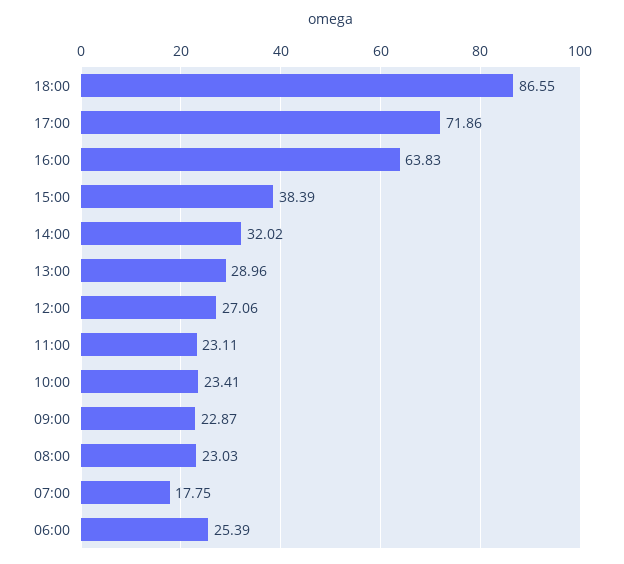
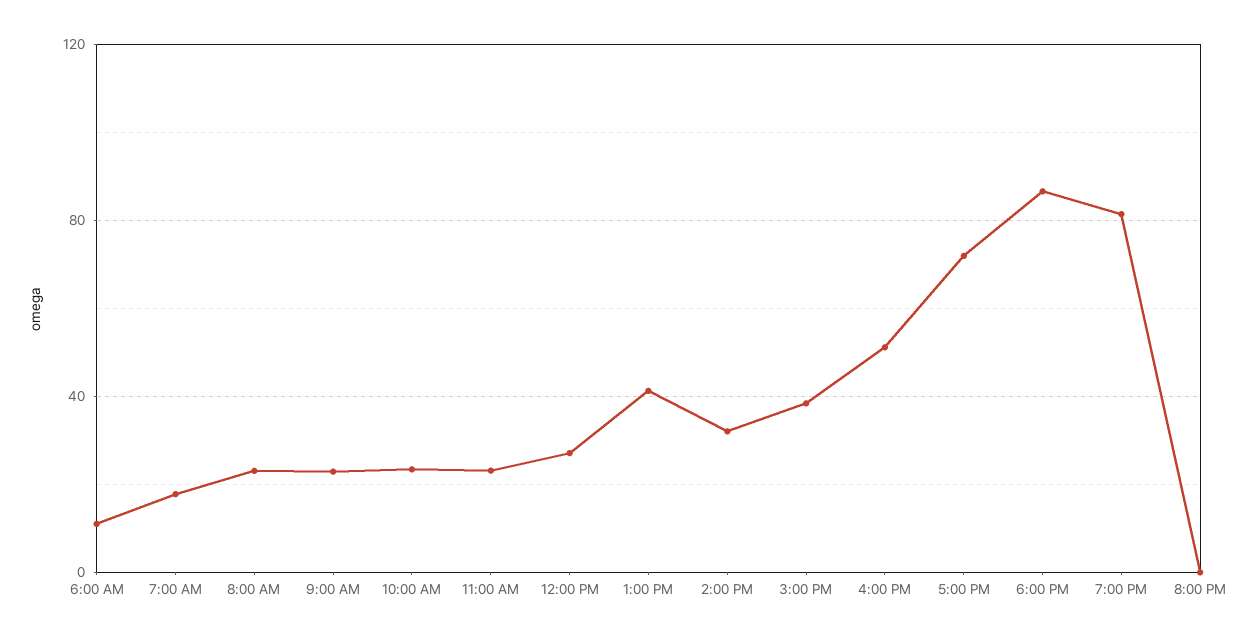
16:00: 63.83 -> 50
13:00: 28.96 -> 40
06:00: 25.39 -> 10
7:00 PM: none -> 80
8:00 PM: none -> 0

